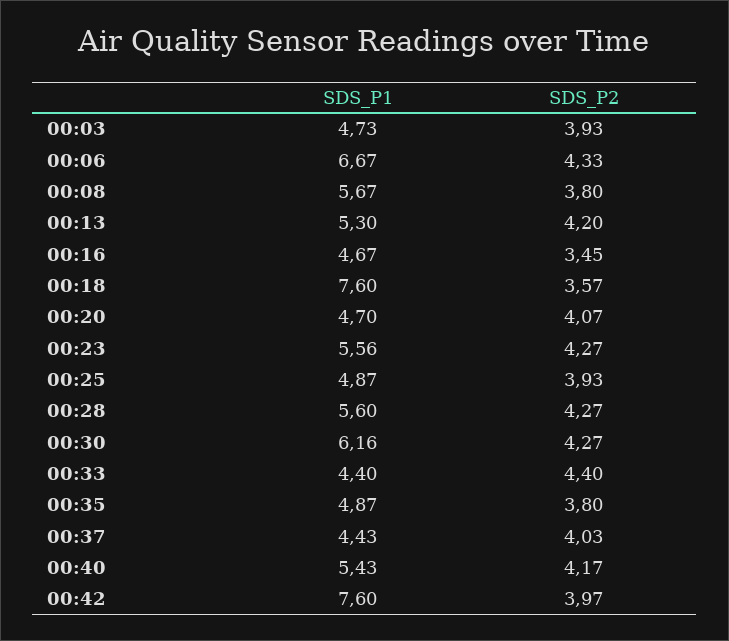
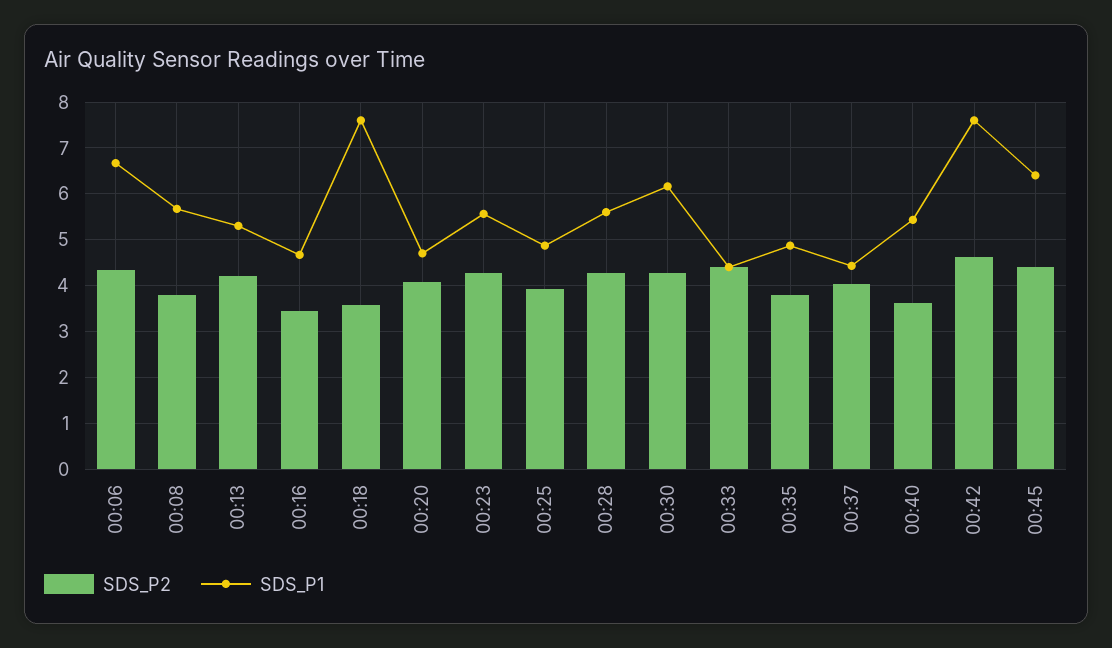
SDS_P1, 00:03: 4.73 -> none
SDS_P2, 00:03: 3.93 -> none
SDS_P2, 00:40: 4.17 -> 3.6
SDS_P2, 00:42: 3.97 -> 4.6
SDS_P2, 00:45: none -> 4.4
SDS_P1, 00:45: none -> 6.4

